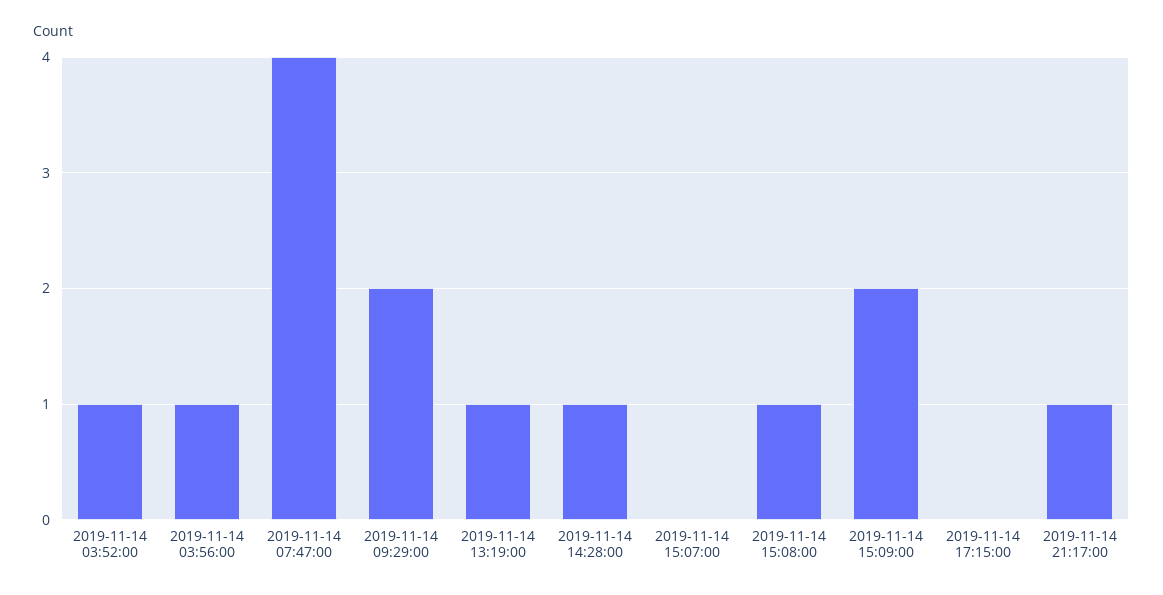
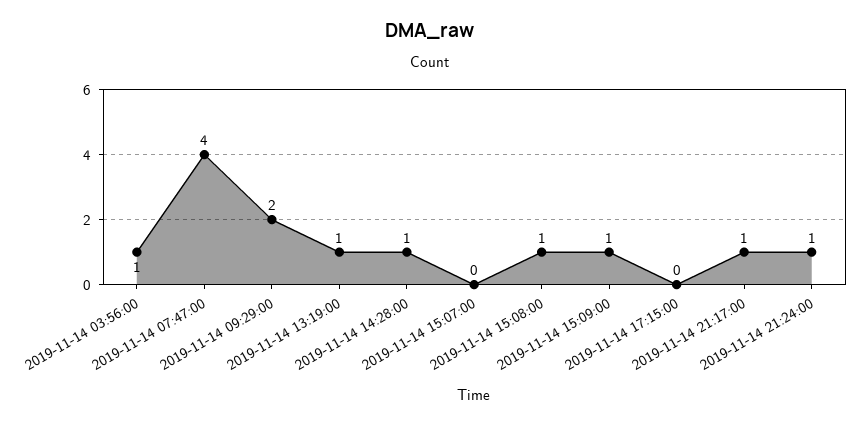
2019-11-14 03:52:00: 1 -> none
2019-11-14 15:09:00: 2 -> 1
2019-11-14 21:24:00: none -> 1

